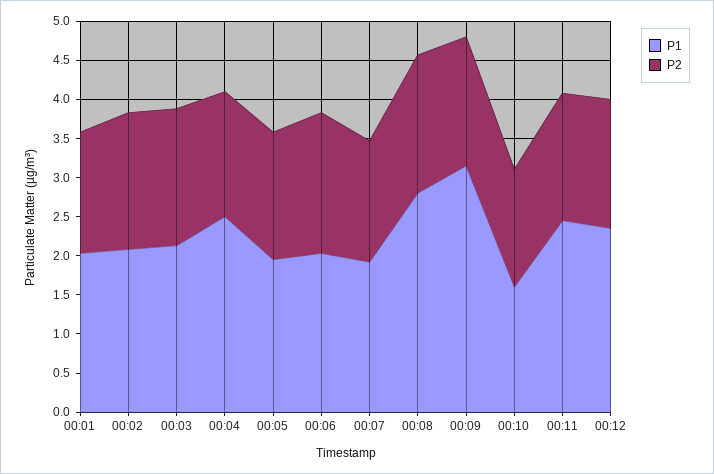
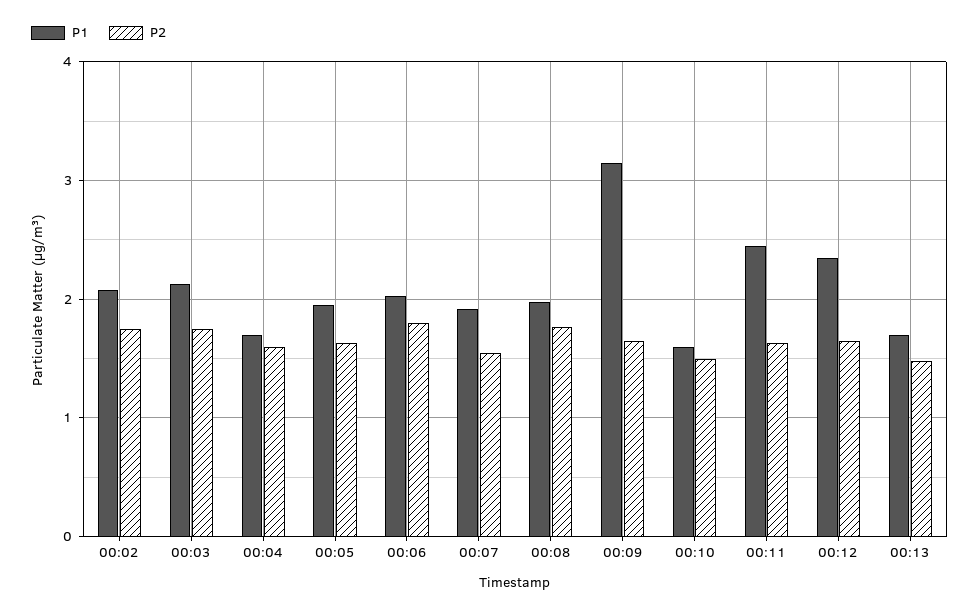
P1, 00:01: 2 -> none
P2, 00:01: 1.5 -> none
P1, 00:04: 2.5 -> 1.7
P1, 00:08: 2.75 -> 2
P1, 00:13: none -> 1.7
P2, 00:13: none -> 1.5

